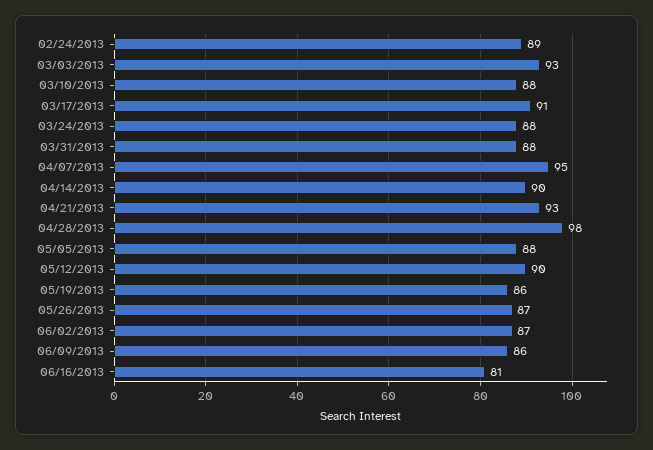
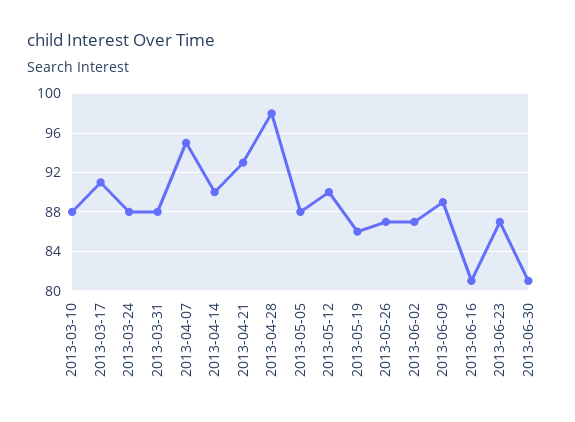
02/24/2013: 89 -> none
03/03/2013: 93 -> none
06/09/2013: 86 -> 89
2013-06-23: none -> 87
2013-06-30: none -> 81

